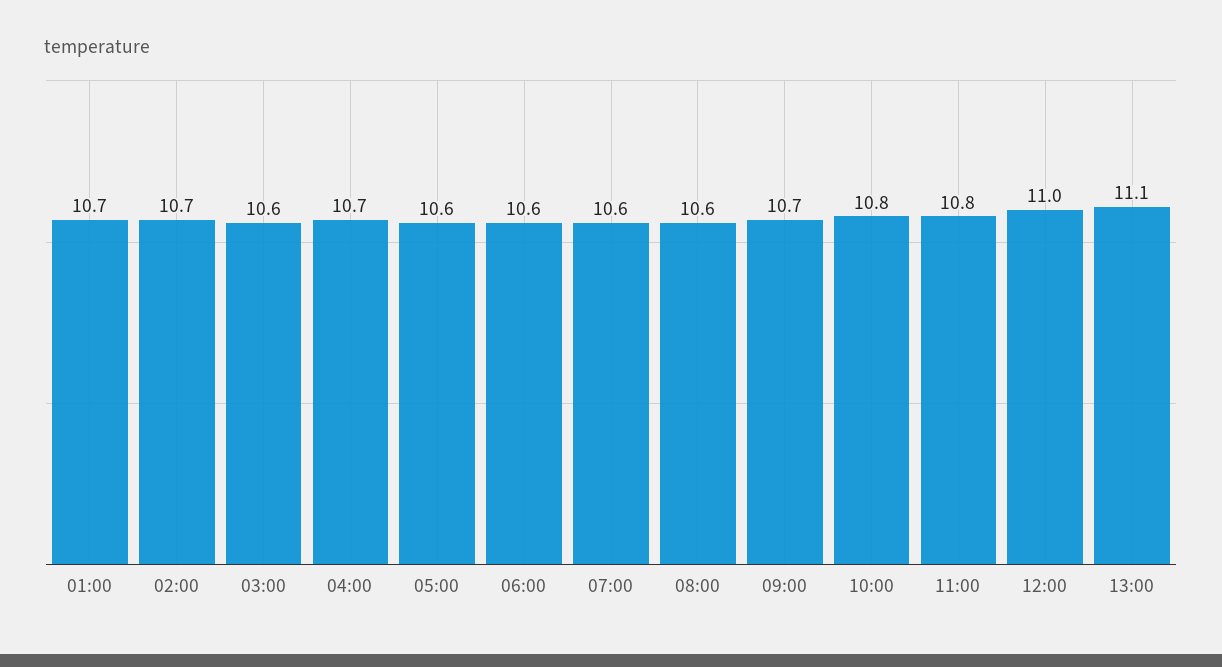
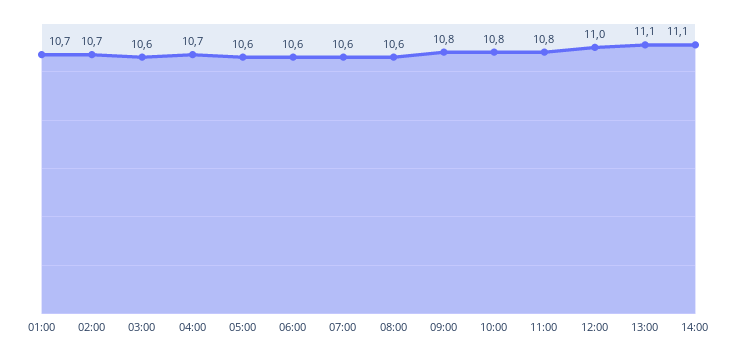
09:00: 10.7 -> 10.8
14:00: none -> 11.1

